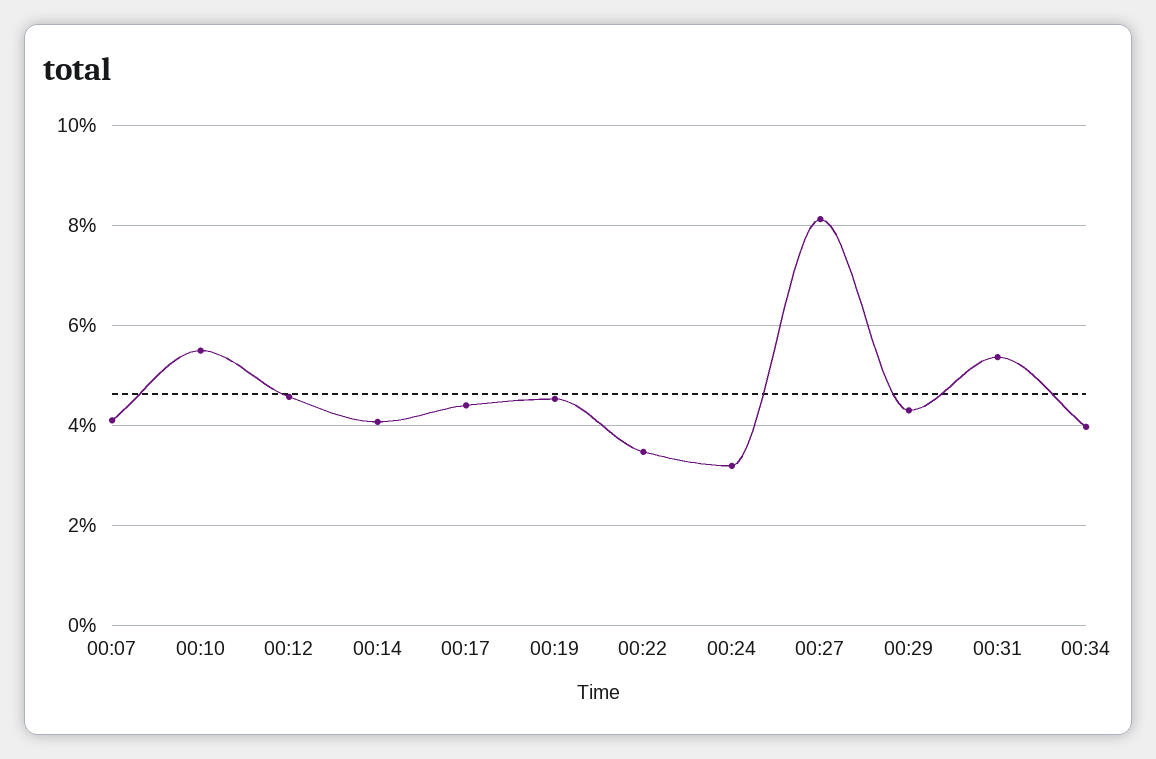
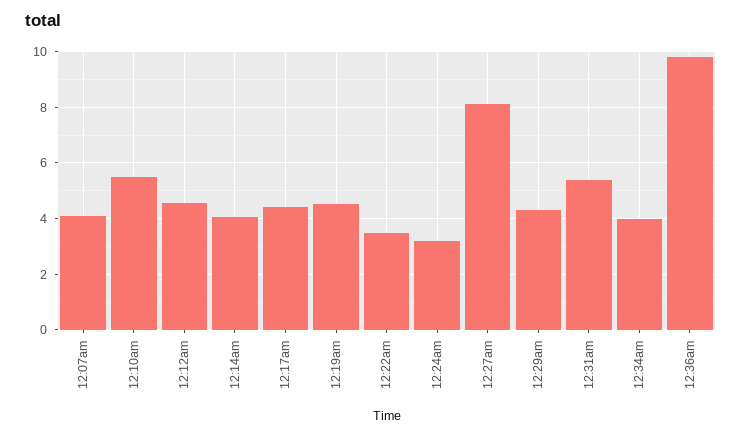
12:36am: none -> 9.75

